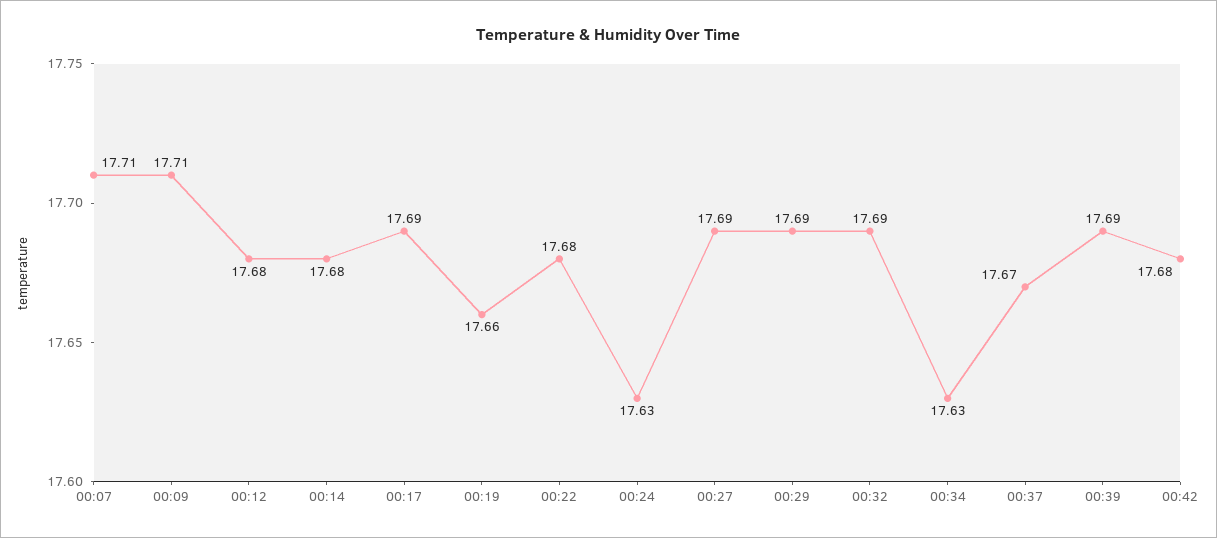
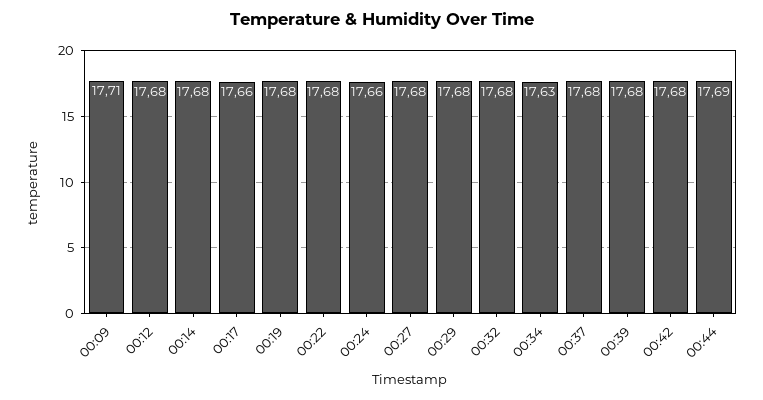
00:07: 17.71 -> none
00:17: 17.69 -> 17.66
00:19: 17.66 -> 17.68
00:24: 17.63 -> 17.66
00:27: 17.69 -> 17.68
00:29: 17.69 -> 17.68
00:32: 17.69 -> 17.68
00:37: 17.67 -> 17.68
00:39: 17.69 -> 17.68
00:44: none -> 17.69

